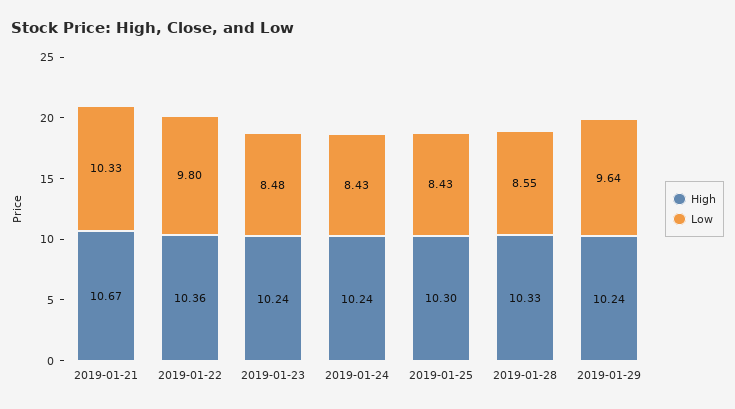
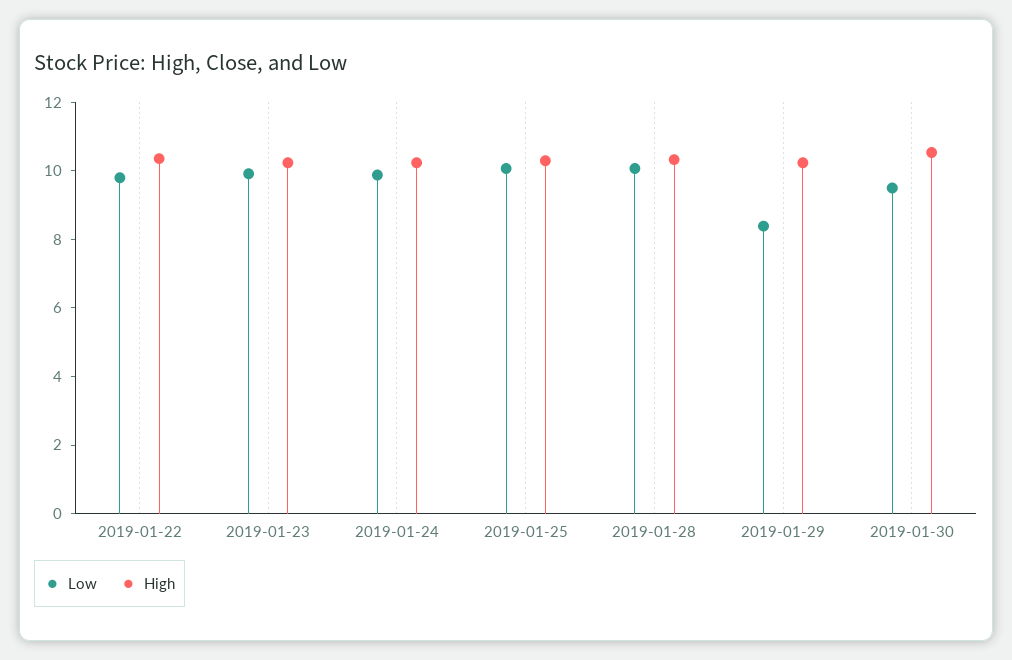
High, 2019-01-21: 10.67 -> none
Low, 2019-01-21: 10.33 -> none
Low, 2019-01-23: 8.48 -> 10
Low, 2019-01-24: 8.43 -> 10
Low, 2019-01-25: 8.43 -> 10
Low, 2019-01-28: 8.55 -> 10
Low, 2019-01-29: 9.64 -> 8.5
Low, 2019-01-30: none -> 9.5
High, 2019-01-30: none -> 10.5

